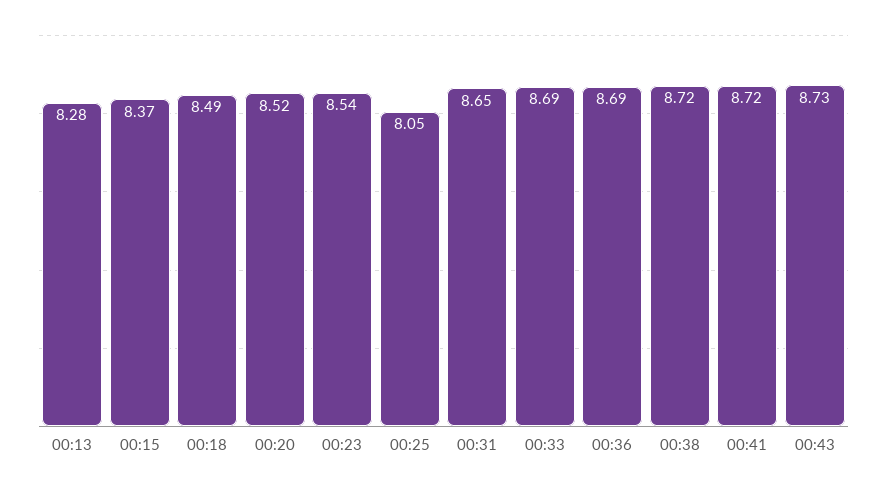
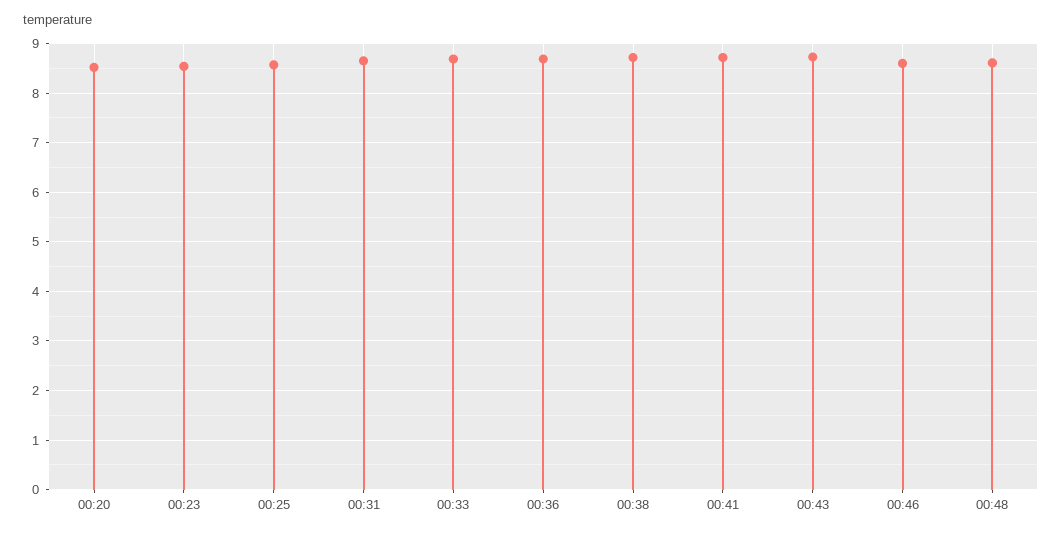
00:13: 8.28 -> none
00:15: 8.37 -> none
00:18: 8.49 -> none
00:25: 8.05 -> 8.6
00:46: none -> 8.6
00:48: none -> 8.6

